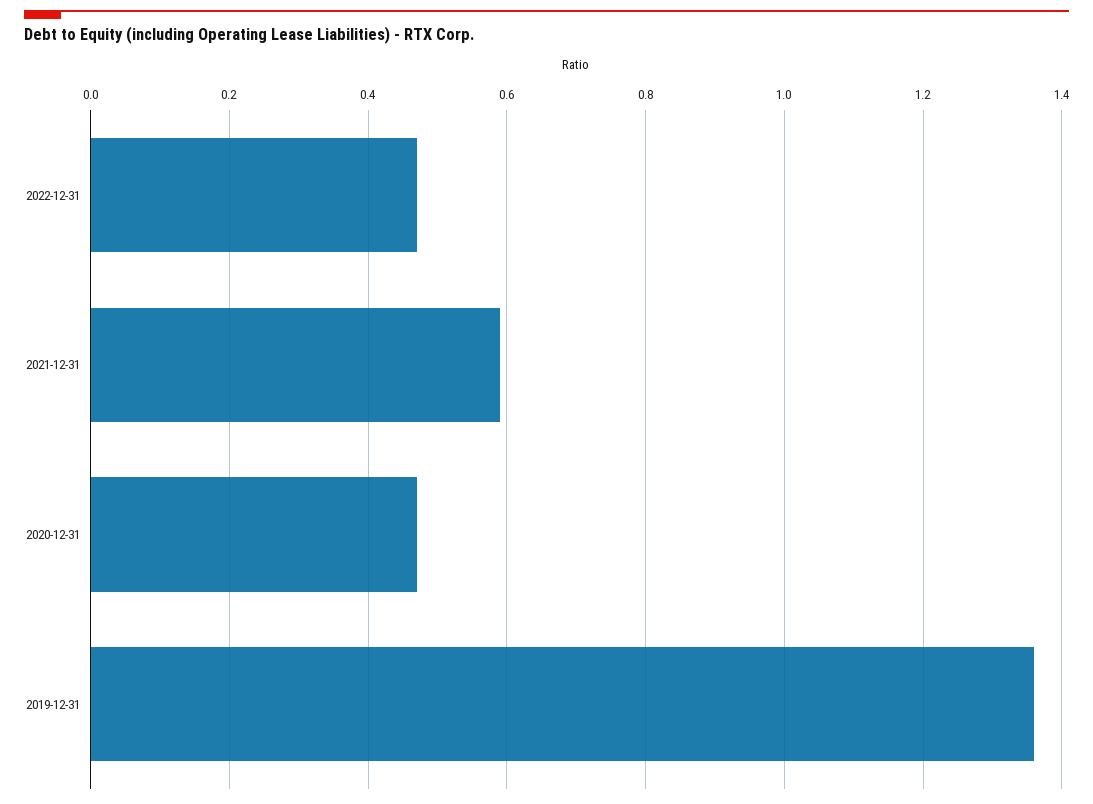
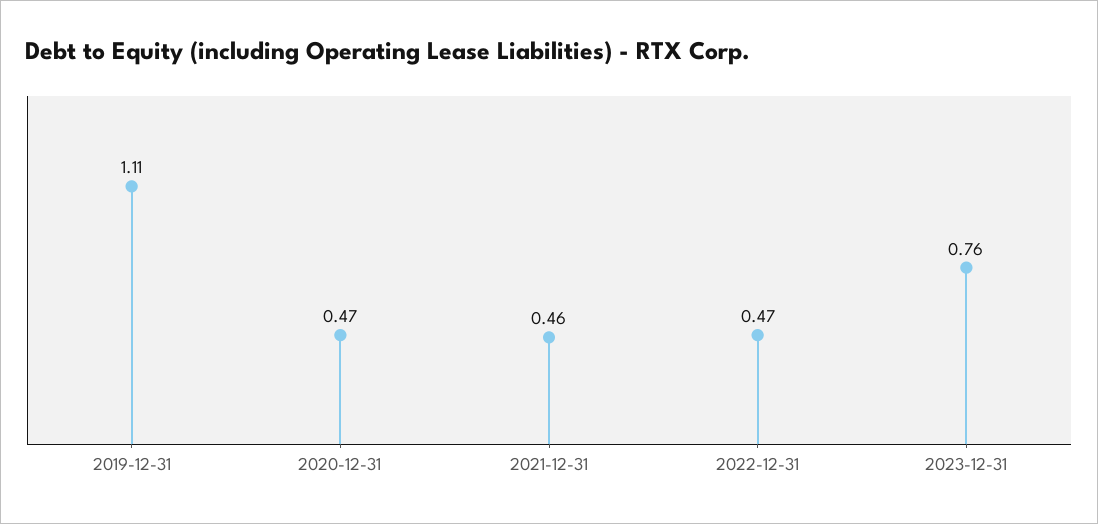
2021-12-31: 0.6 -> 0.46
2019-12-31: 1.35 -> 1.11
2023-12-31: none -> 0.76

